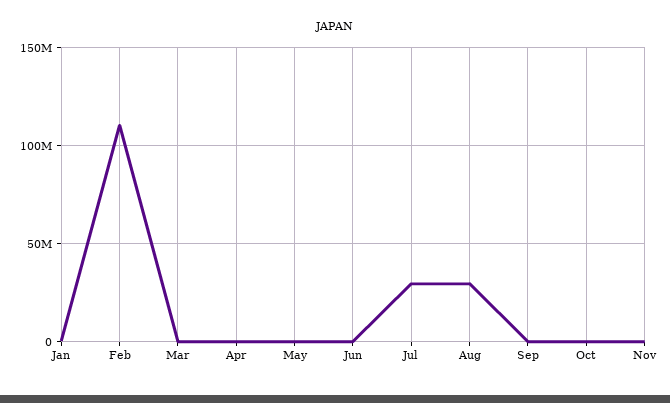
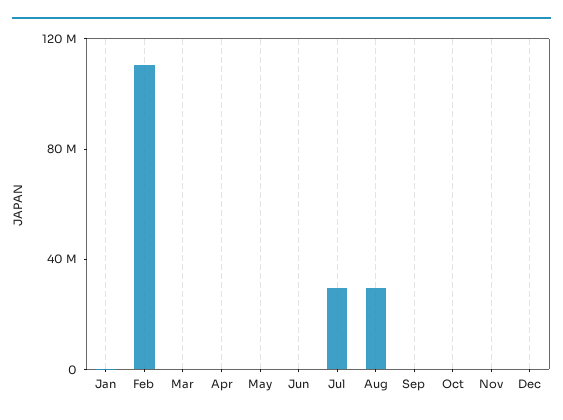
Dec: none -> 0

